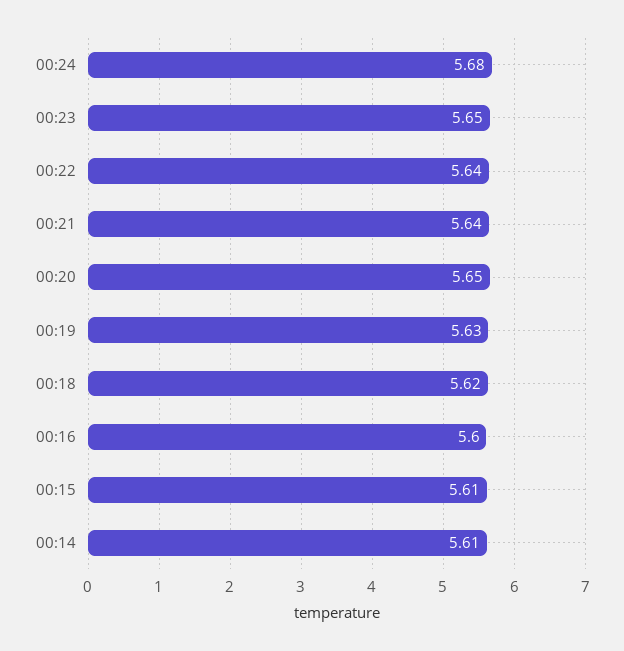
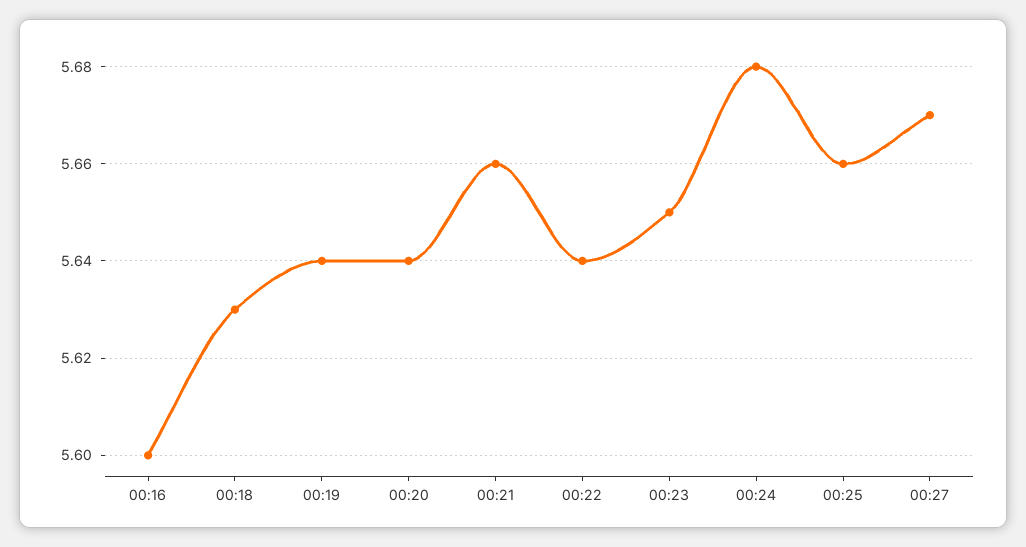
00:21: 5.64 -> 5.66
00:20: 5.65 -> 5.64
00:19: 5.63 -> 5.64
00:18: 5.62 -> 5.63
00:15: 5.61 -> none
00:14: 5.61 -> none
00:25: none -> 5.66
00:27: none -> 5.67

